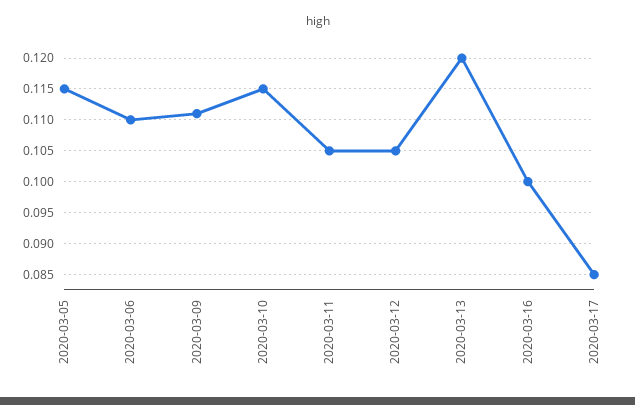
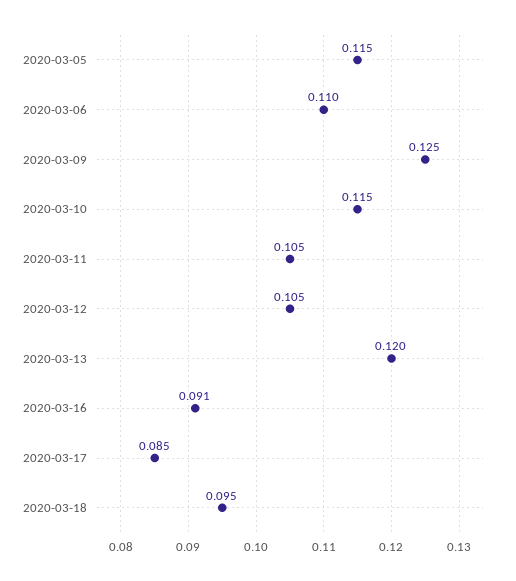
2020-03-09: 0.111 -> 0.125
2020-03-16: 0.1 -> 0.091
2020-03-18: none -> 0.095

